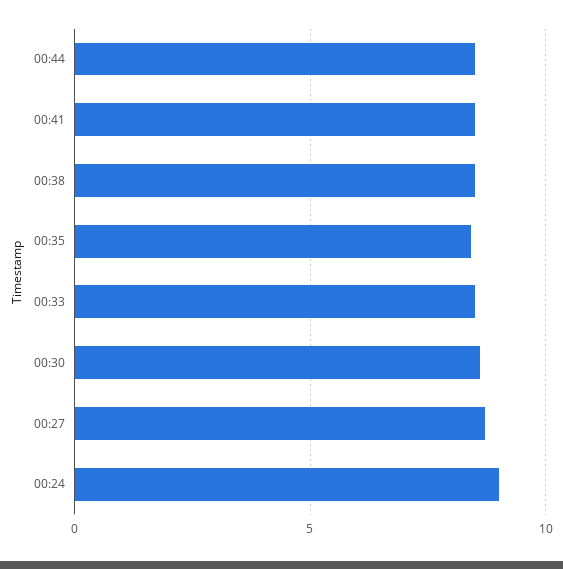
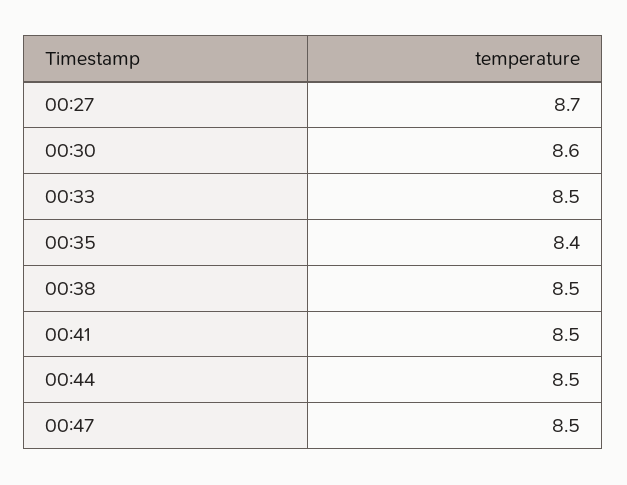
00:24: 9 -> none
00:47: none -> 8.5

